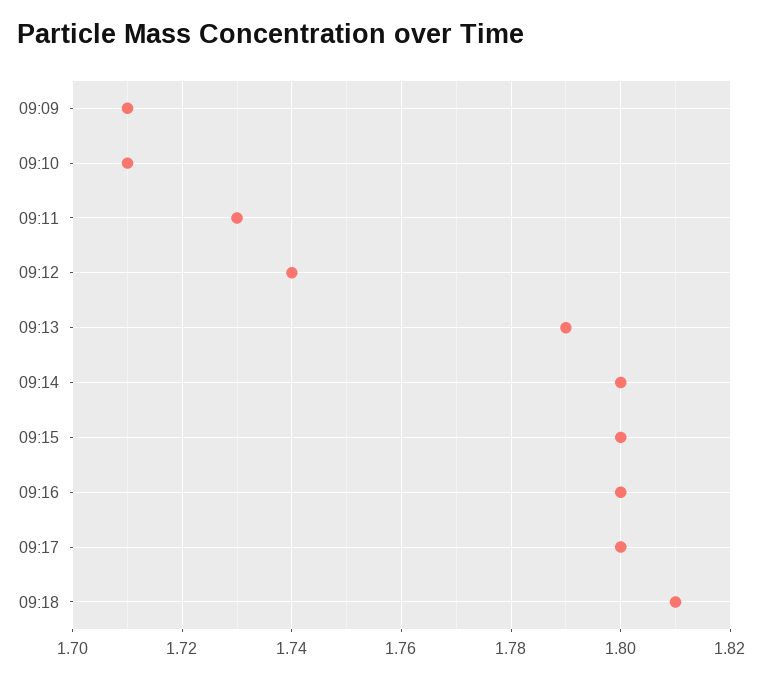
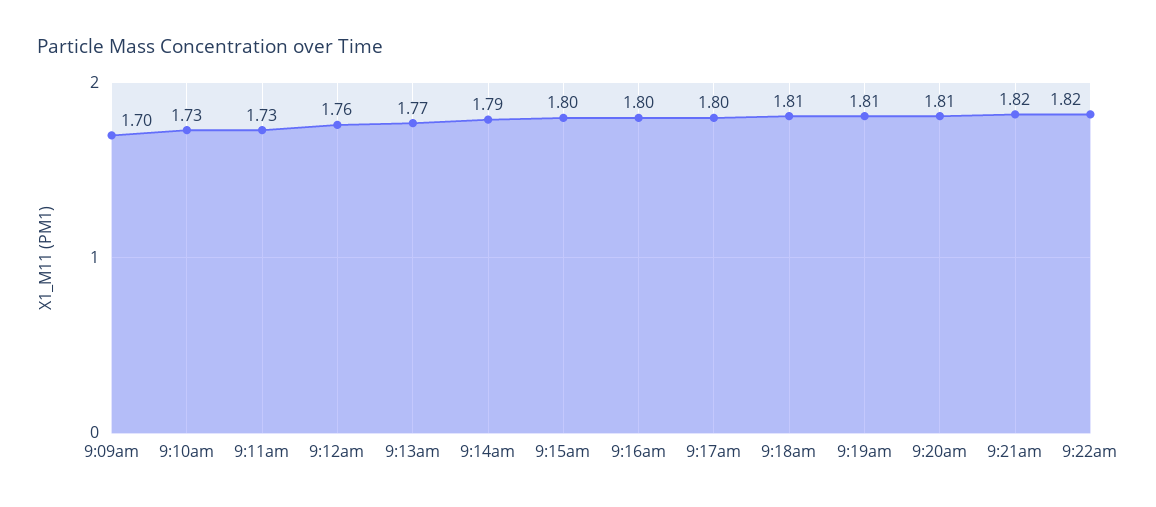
09:09: 1.71 -> 1.7
09:10: 1.71 -> 1.73
09:12: 1.74 -> 1.76
09:13: 1.79 -> 1.77
09:14: 1.8 -> 1.79
9:19am: none -> 1.81
9:20am: none -> 1.81
9:21am: none -> 1.82
9:22am: none -> 1.82

